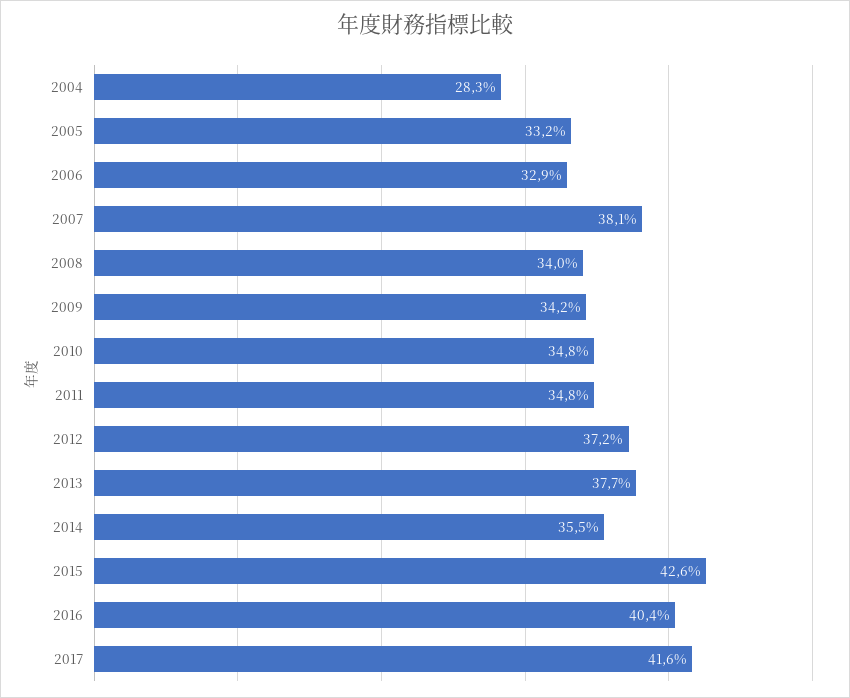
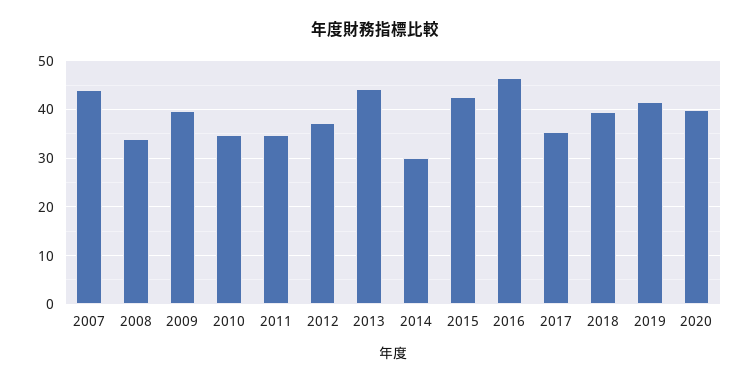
2004: 28.3 -> none
2005: 33.2 -> none
2006: 32.9 -> none
2007: 38.1 -> 44
2009: 34.2 -> 40
2013: 37.7 -> 44
2014: 35.5 -> 30
2016: 40.4 -> 46
2017: 41.6 -> 36
2018: none -> 40
2019: none -> 42
2020: none -> 40

